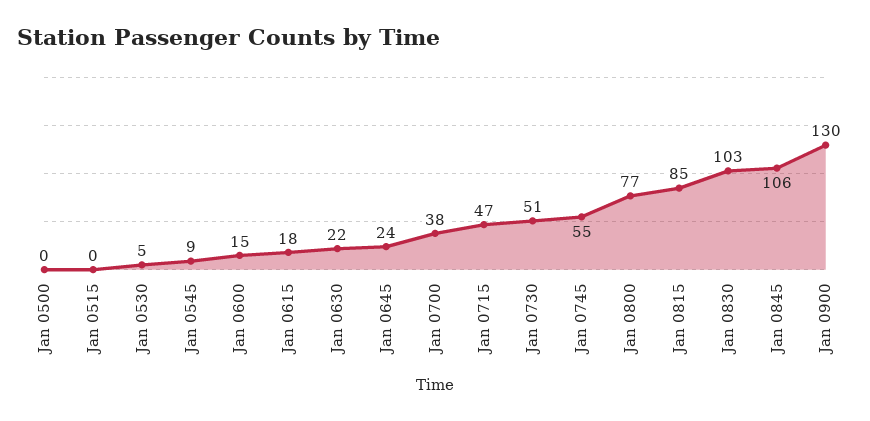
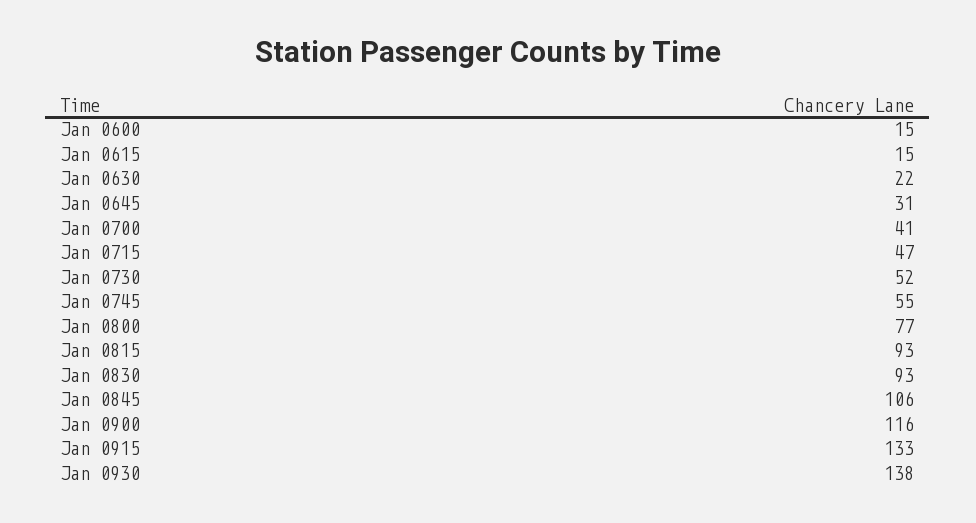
Jan 0500: 0 -> none
Jan 0515: 0 -> none
Jan 0530: 5 -> none
Jan 0545: 9 -> none
Jan 0615: 18 -> 15
Jan 0645: 24 -> 31
Jan 0700: 38 -> 41
Jan 0730: 51 -> 52
Jan 0815: 85 -> 93
Jan 0830: 103 -> 93
Jan 0900: 130 -> 116
Jan 0915: none -> 133
Jan 0930: none -> 138

